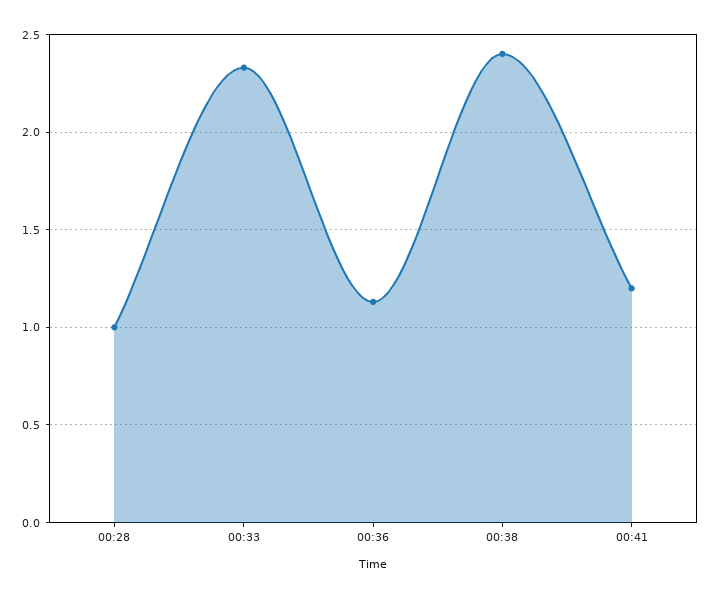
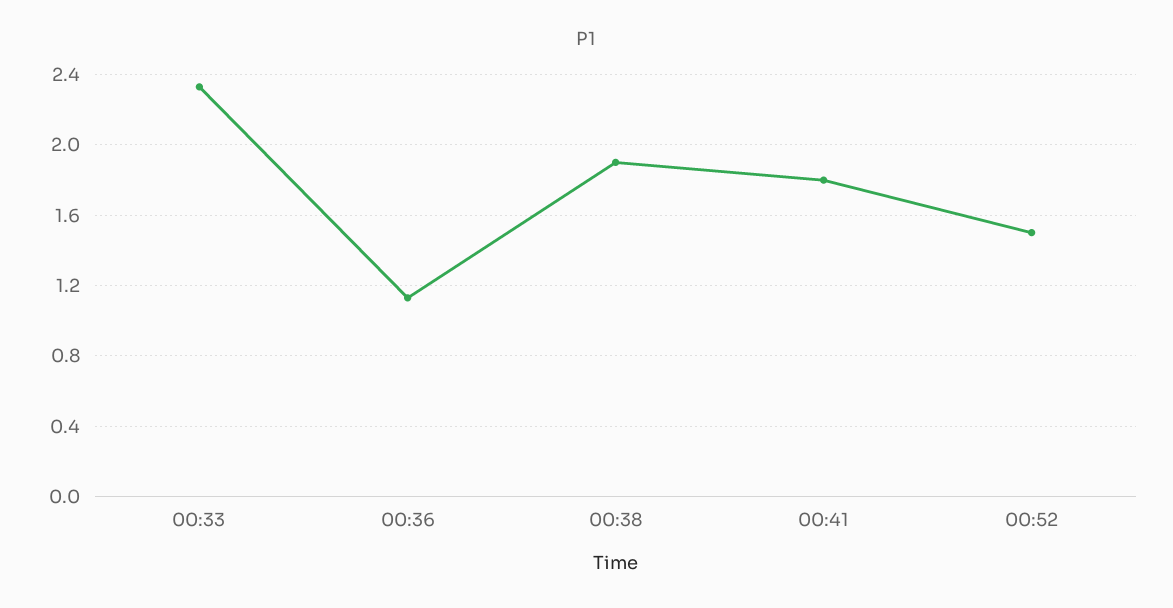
00:28: 1 -> none
00:38: 2.4 -> 1.9
00:41: 1.2 -> 1.8
00:52: none -> 1.5

